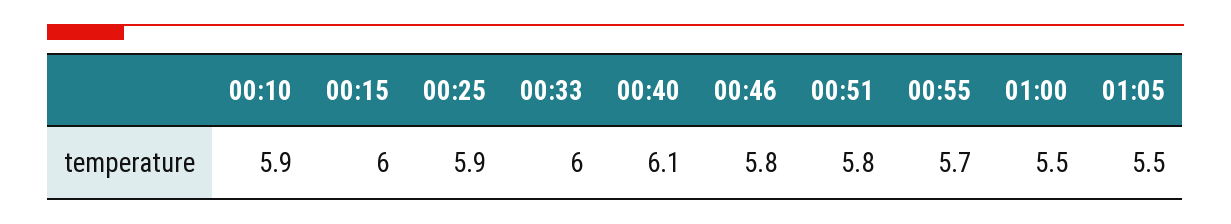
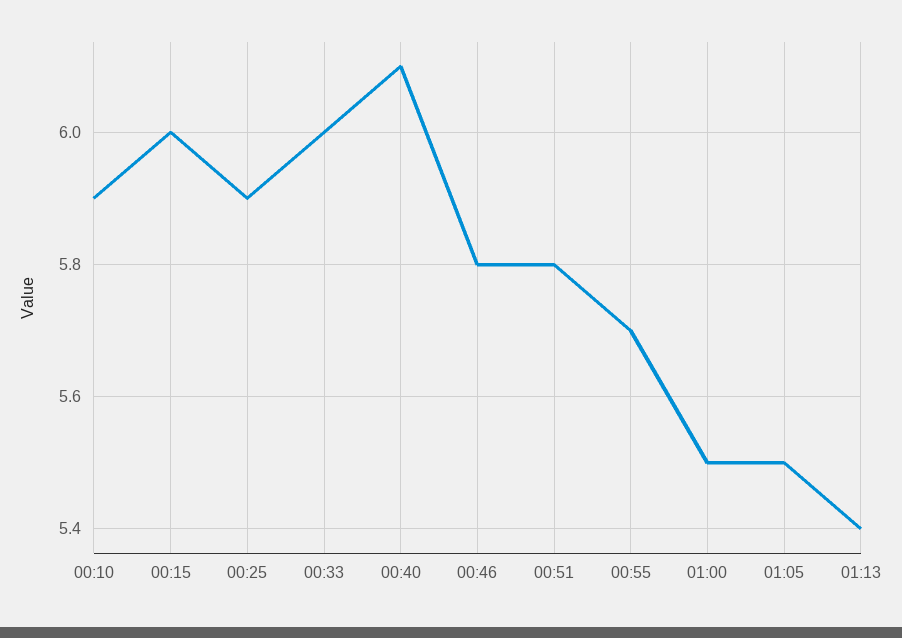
01:13: none -> 5.4

